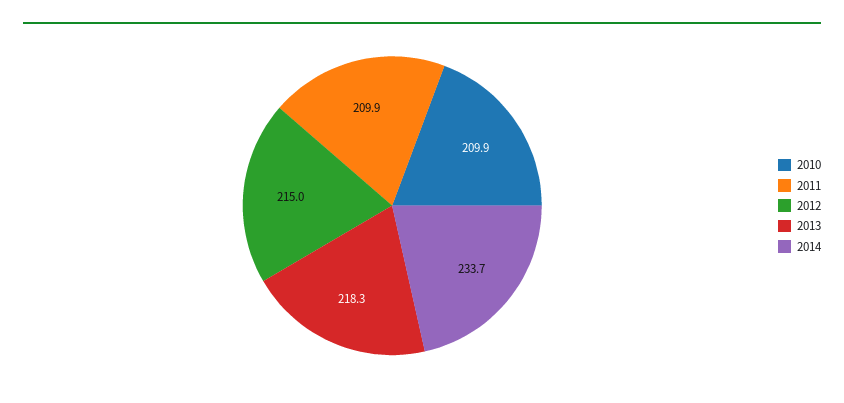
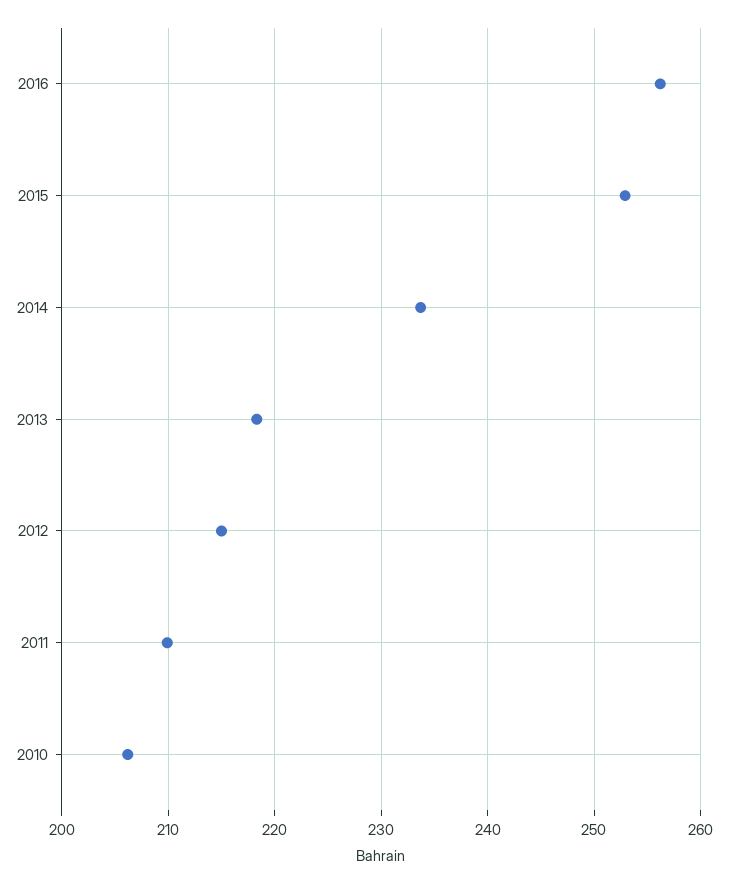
2010: 209.9 -> 206
2016: none -> 256
2015: none -> 253

